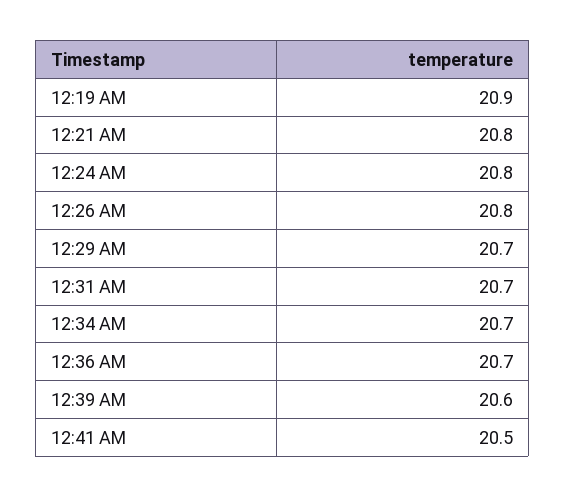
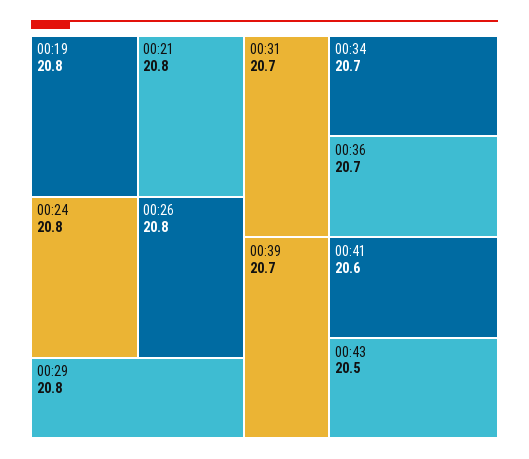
12:19 AM: 20.9 -> 20.8
12:29 AM: 20.7 -> 20.8
12:39 AM: 20.6 -> 20.7
12:41 AM: 20.5 -> 20.6
00:43: none -> 20.5

